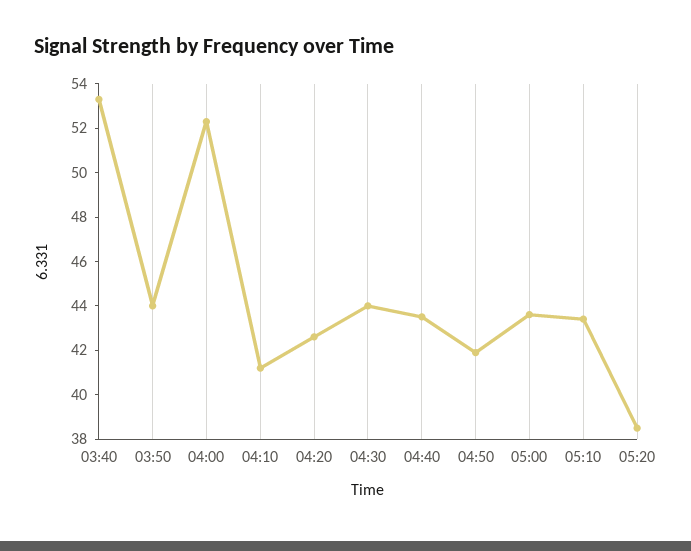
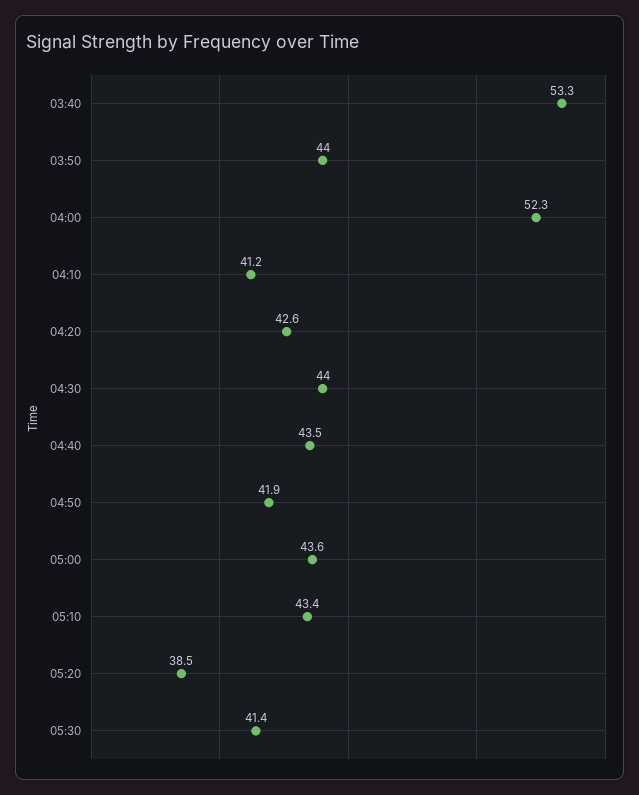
05:30: none -> 41.4

